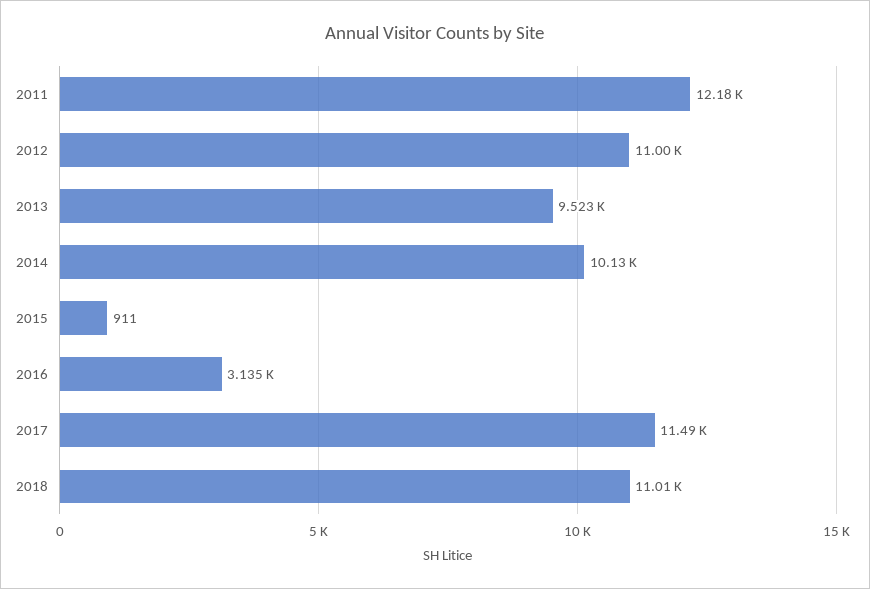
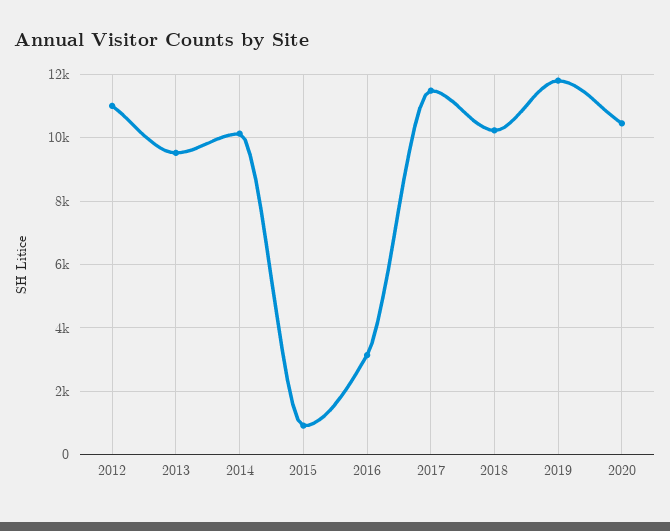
2011: 12180 -> none
2018: 11010 -> 10200
2019: none -> 11800
2020: none -> 10400

